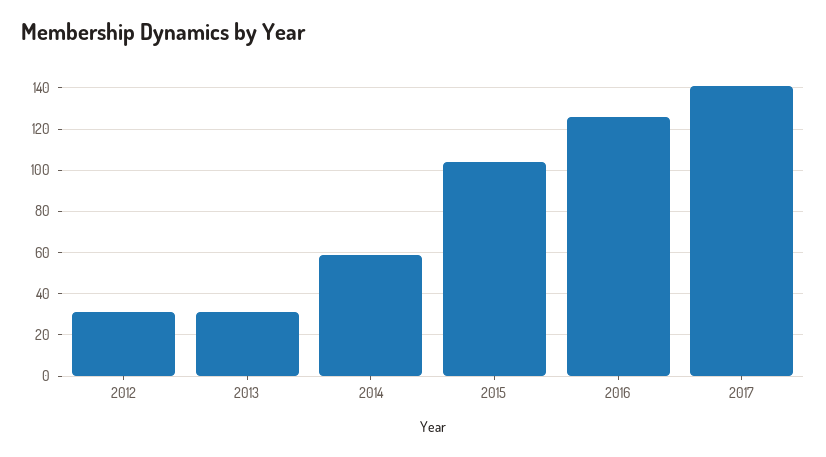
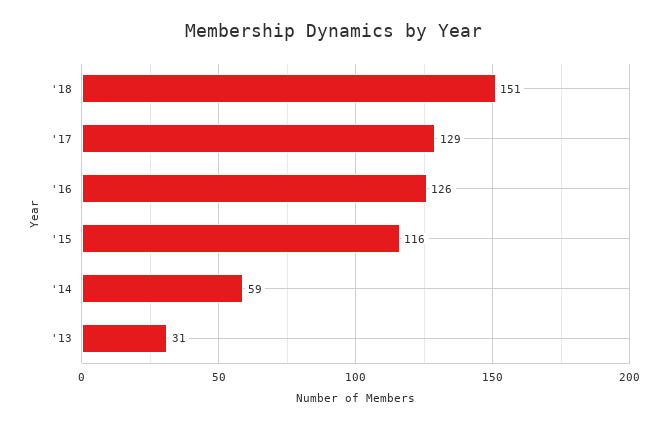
2012: 30 -> none
2015: 105 -> 116
2017: 140 -> 129
'18: none -> 151

